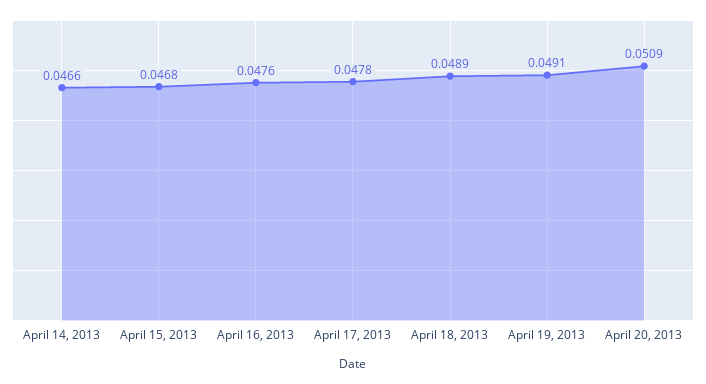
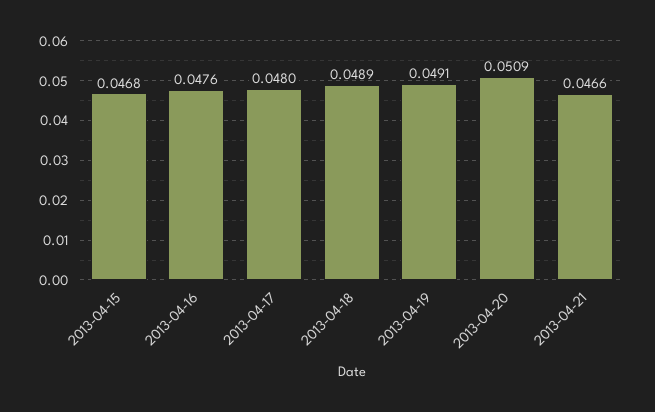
April 14, 2013: 0.0466 -> none
April 17, 2013: 0.0478 -> 0.048
2013-04-21: none -> 0.0466

